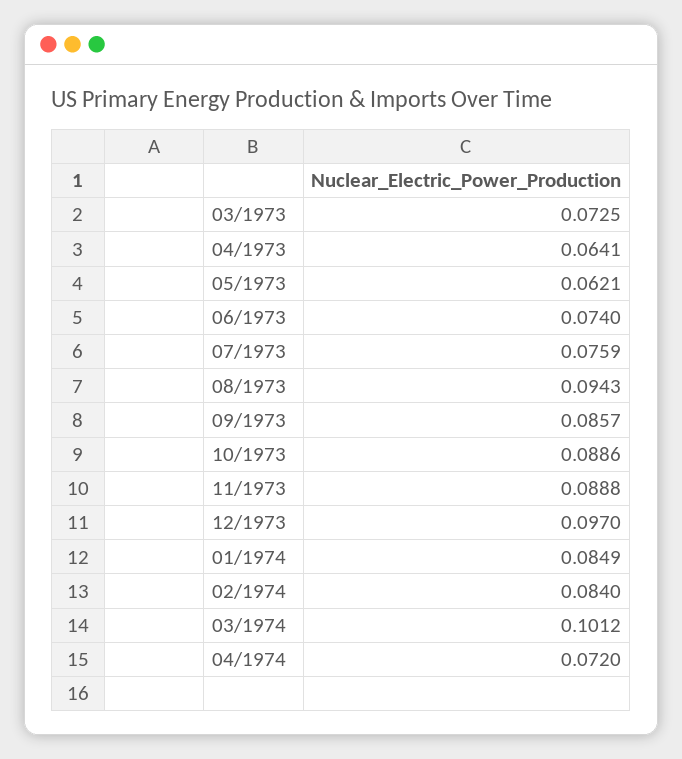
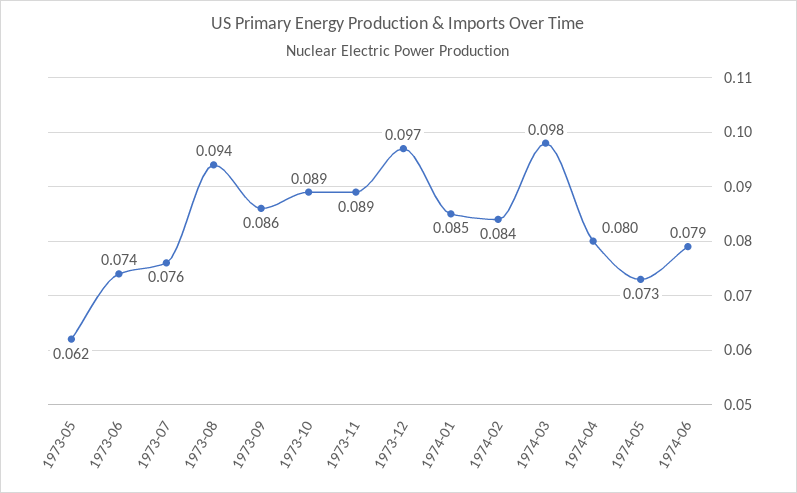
03/1973: 0.0725 -> none
04/1973: 0.0641 -> none
03/1974: 0.1012 -> 0.098
04/1974: 0.072 -> 0.08
1974-05: none -> 0.073
1974-06: none -> 0.079

